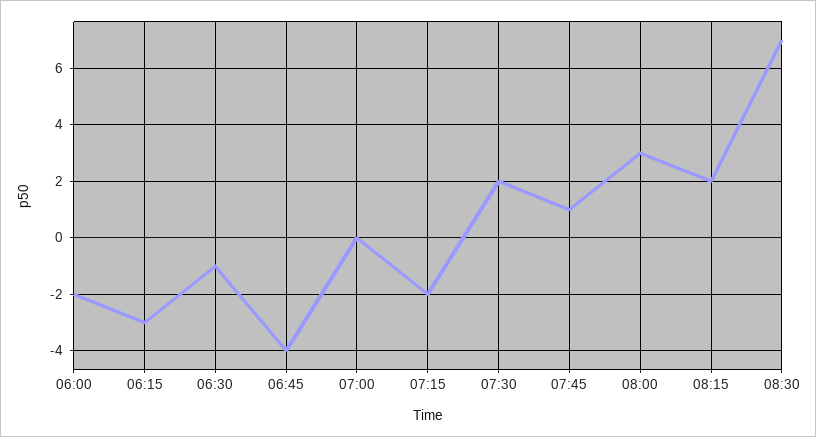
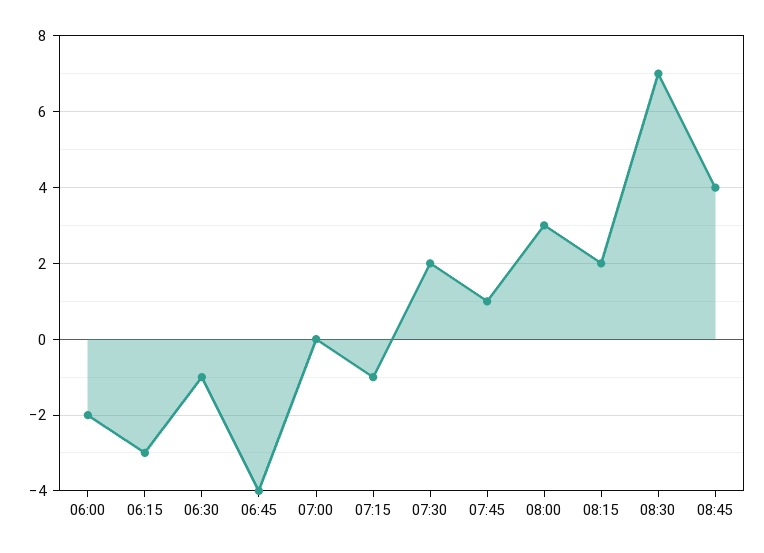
07:15: -2 -> -1
08:45: none -> 4

